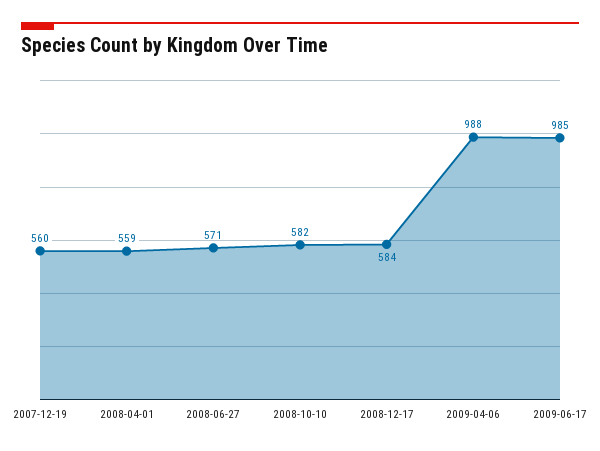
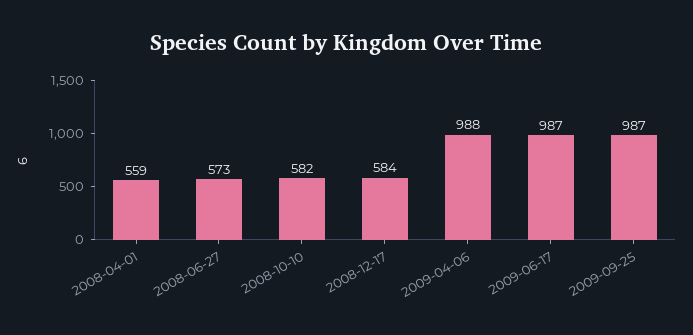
2007-12-19: 560 -> none
2008-06-27: 571 -> 573
2009-06-17: 985 -> 987
2009-09-25: none -> 987

